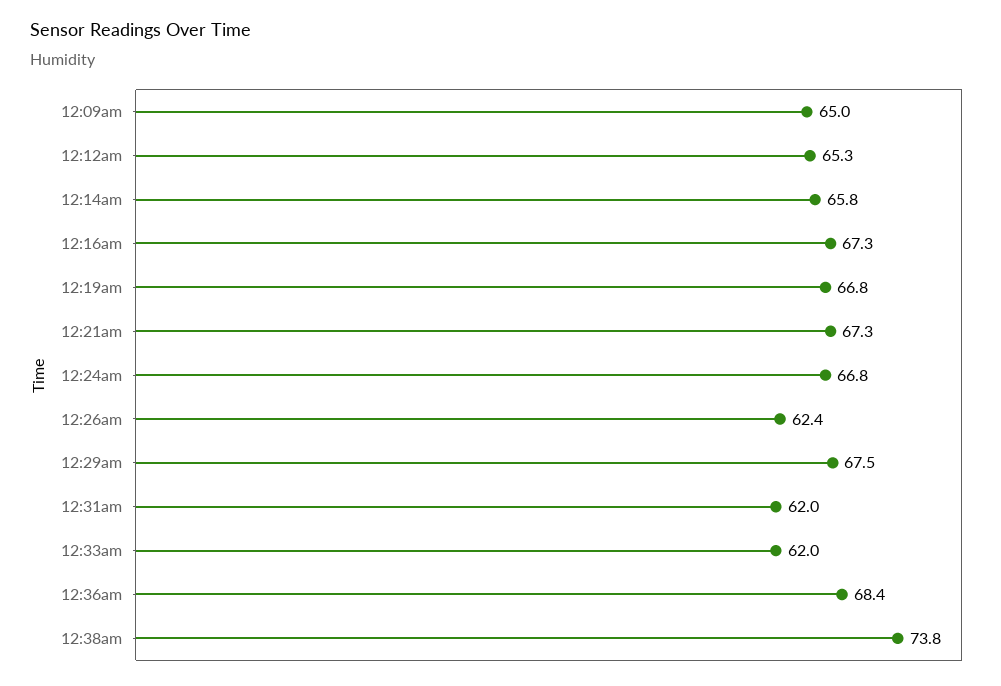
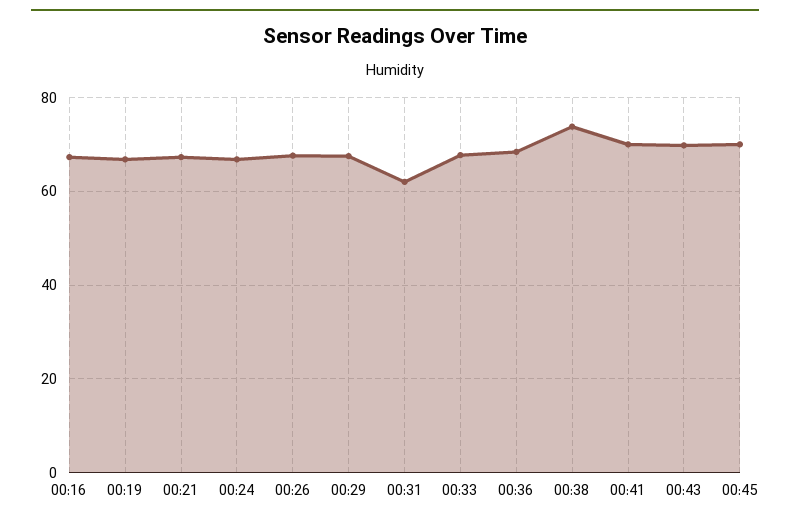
12:09am: 65 -> none
12:12am: 65.3 -> none
12:14am: 65.8 -> none
12:26am: 62.4 -> 68
12:33am: 62 -> 68
00:41: none -> 70
00:43: none -> 70
00:45: none -> 70

